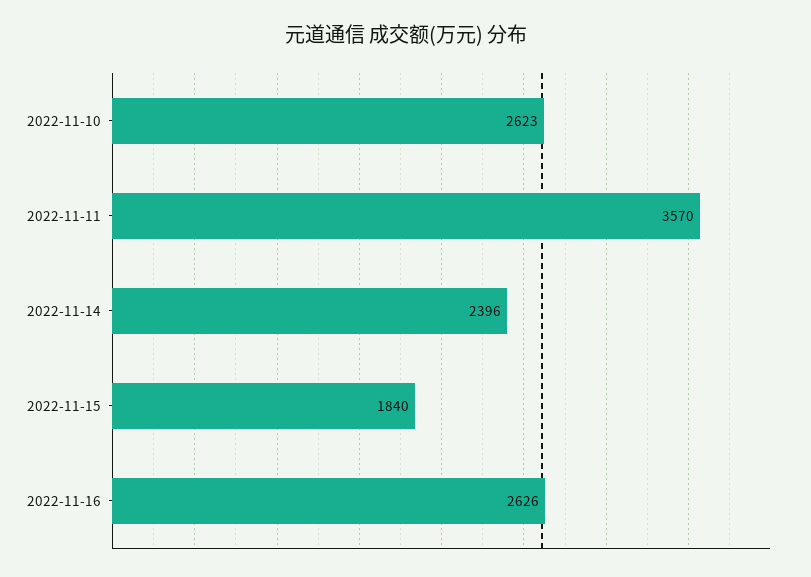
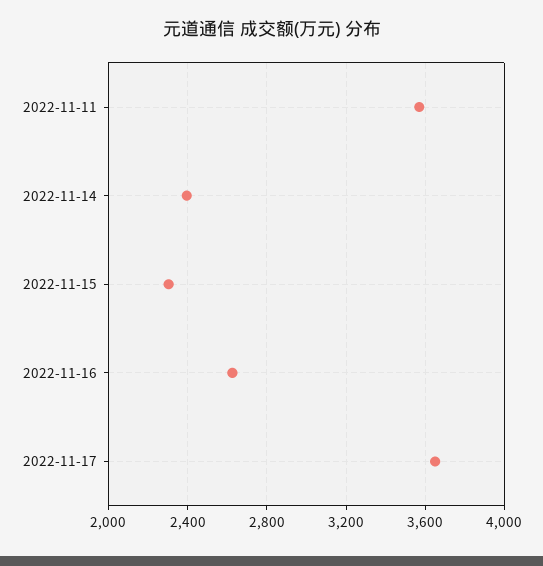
2022-11-10: 2623 -> none
2022-11-15: 1840 -> 2300
2022-11-17: none -> 3650

